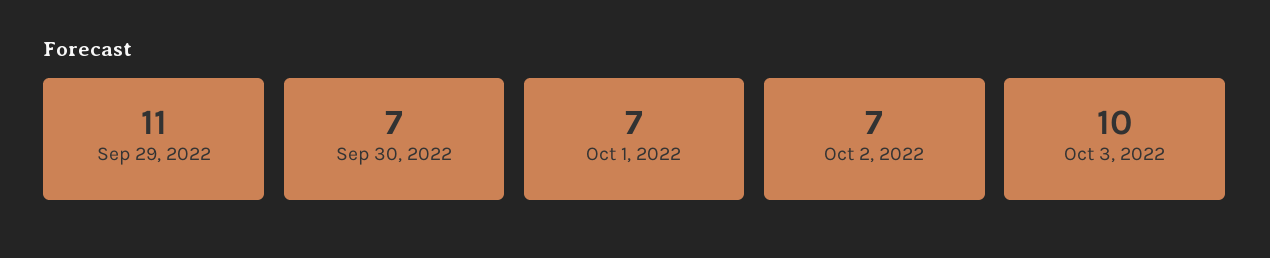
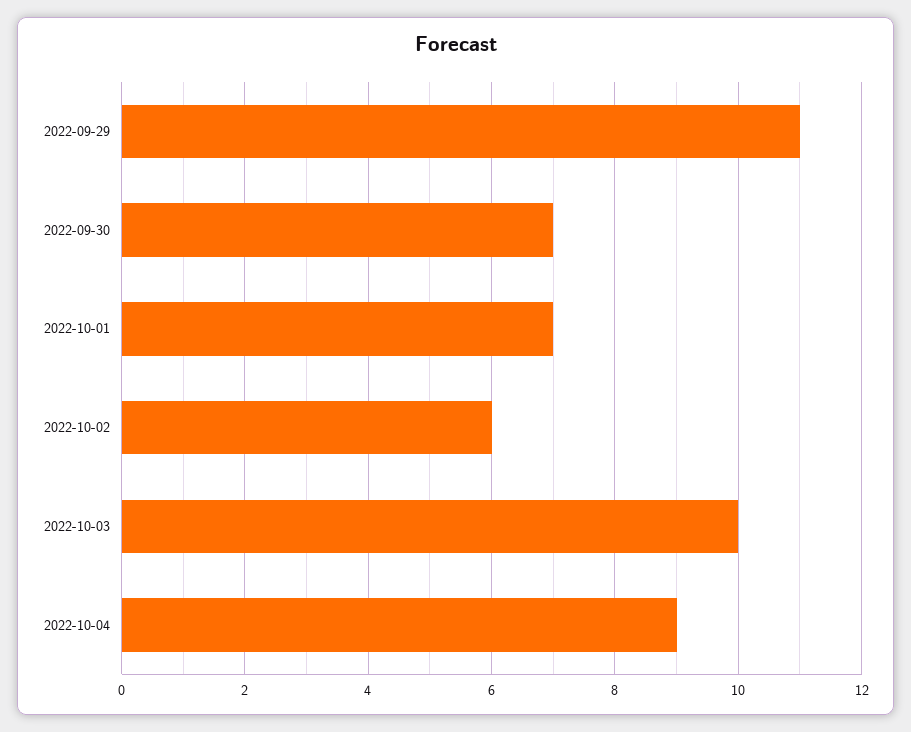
Oct 2, 2022: 7 -> 6
2022-10-04: none -> 9

